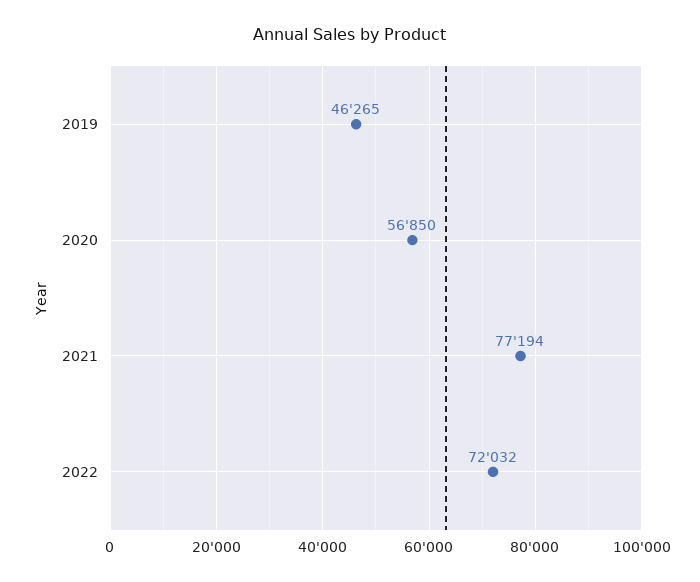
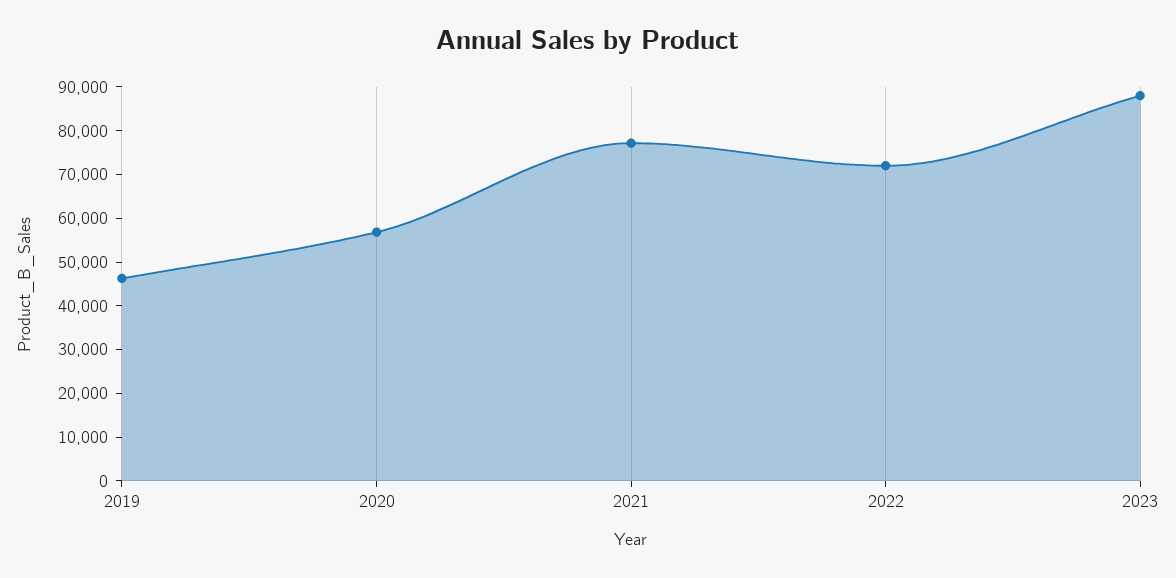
2023: none -> 88000

